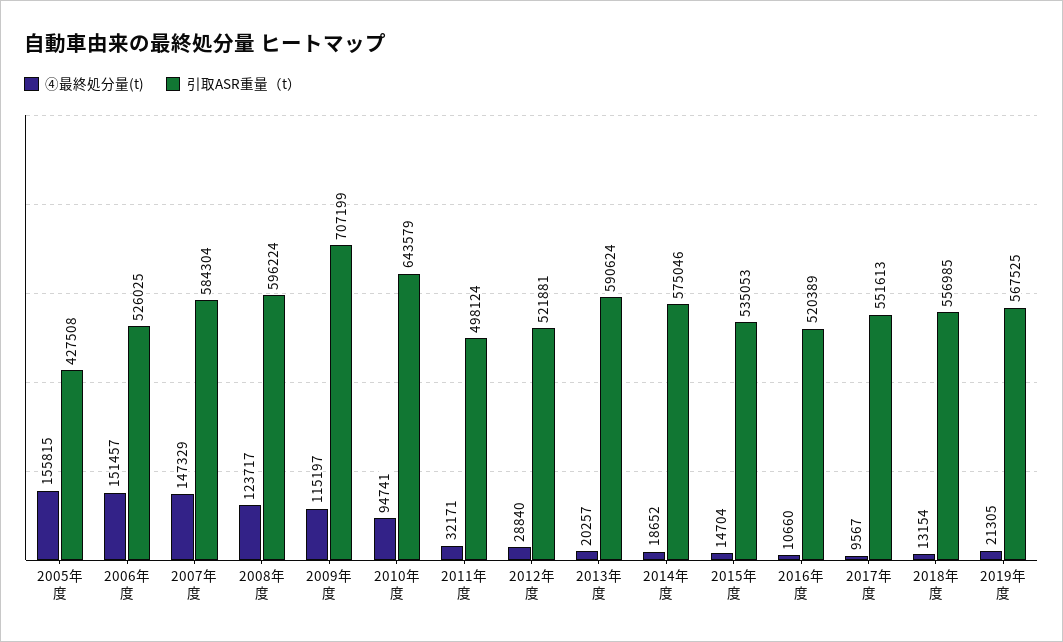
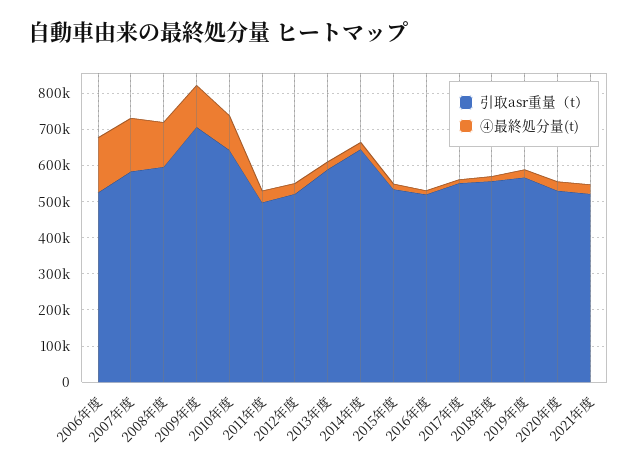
④最終処分量(t), 2005年度: 155815 -> none
引取ASR重量（t）, 2005年度: 427508 -> none
引取ASR重量（t）, 2014年度: 575046 -> 650000
引取ASR重量（t）, 2020年度: none -> 525000
④最終処分量(t), 2020年度: none -> 25000
引取ASR重量（t）, 2021年度: none -> 525000
④最終処分量(t), 2021年度: none -> 25000

